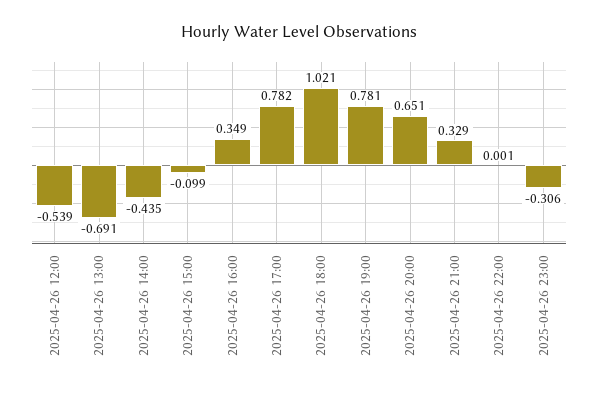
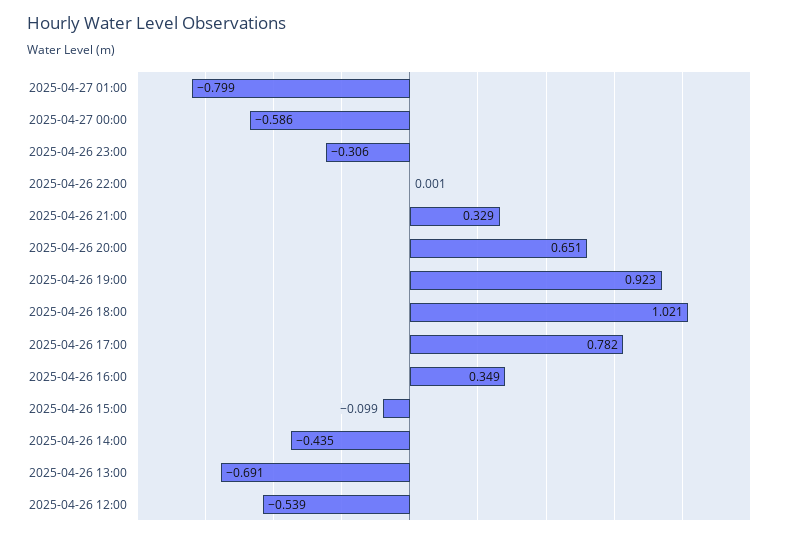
2025-04-26 19:00: 0.781 -> 0.923
2025-04-27 01:00: none -> -0.799
2025-04-27 00:00: none -> -0.586

